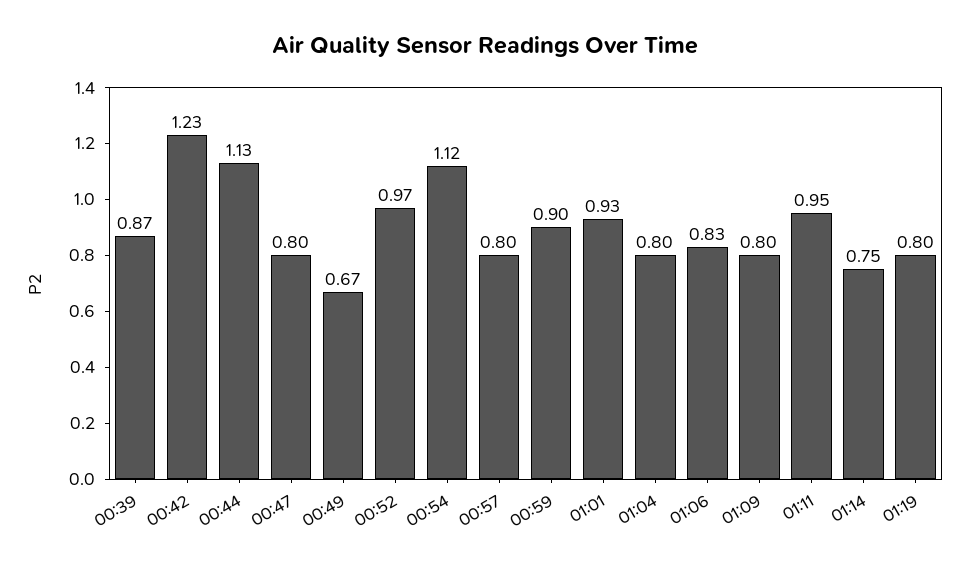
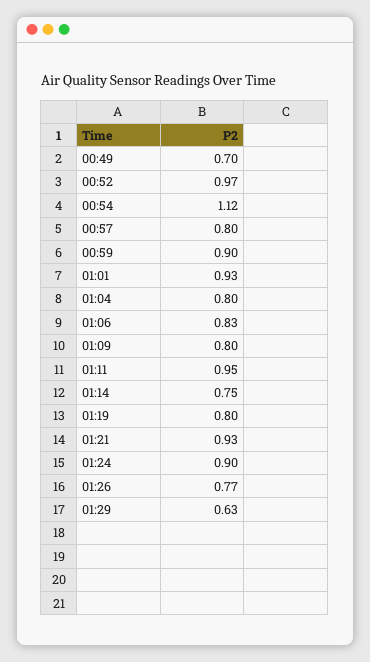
00:39: 0.87 -> none
00:42: 1.23 -> none
00:44: 1.13 -> none
00:47: 0.8 -> none
00:49: 0.67 -> 0.7
01:21: none -> 0.93
01:24: none -> 0.9
01:26: none -> 0.77
01:29: none -> 0.63

